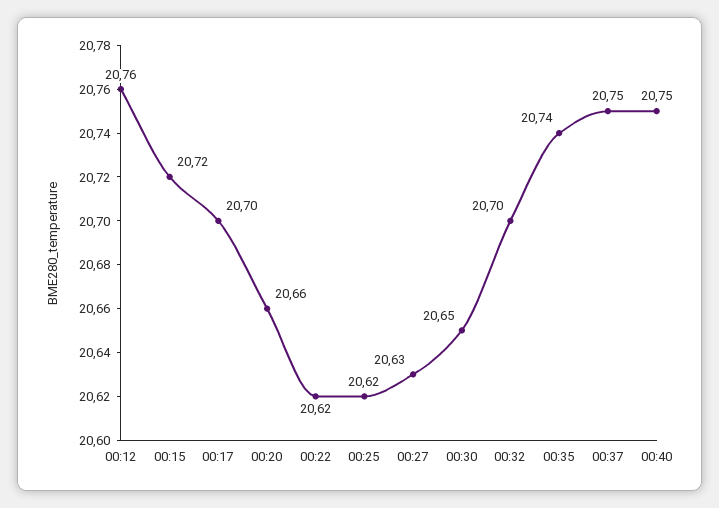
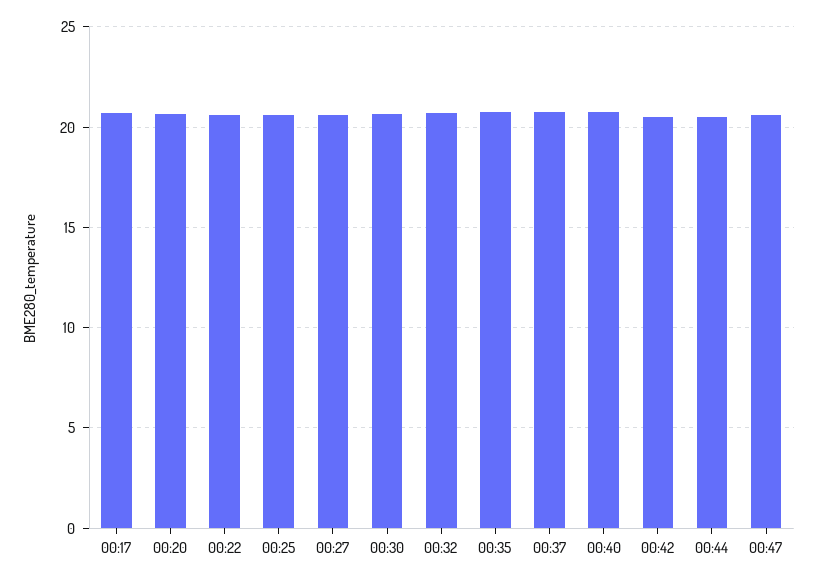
00:12: 20.76 -> none
00:15: 20.72 -> none
00:42: none -> 20.5
00:44: none -> 20.5
00:47: none -> 20.5

